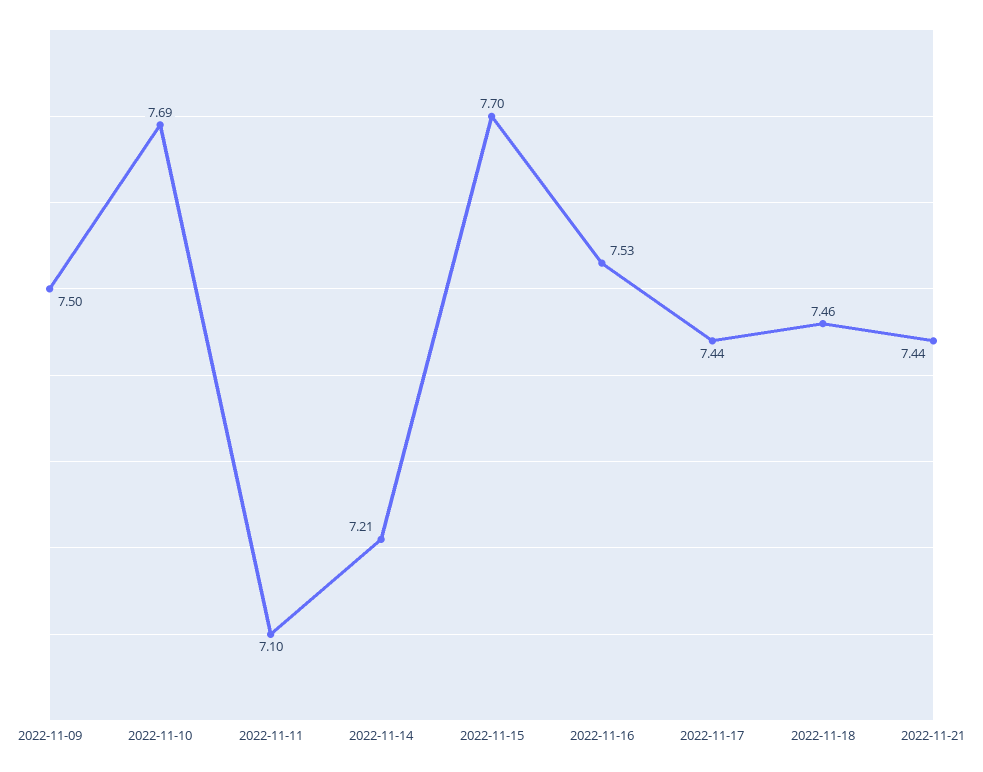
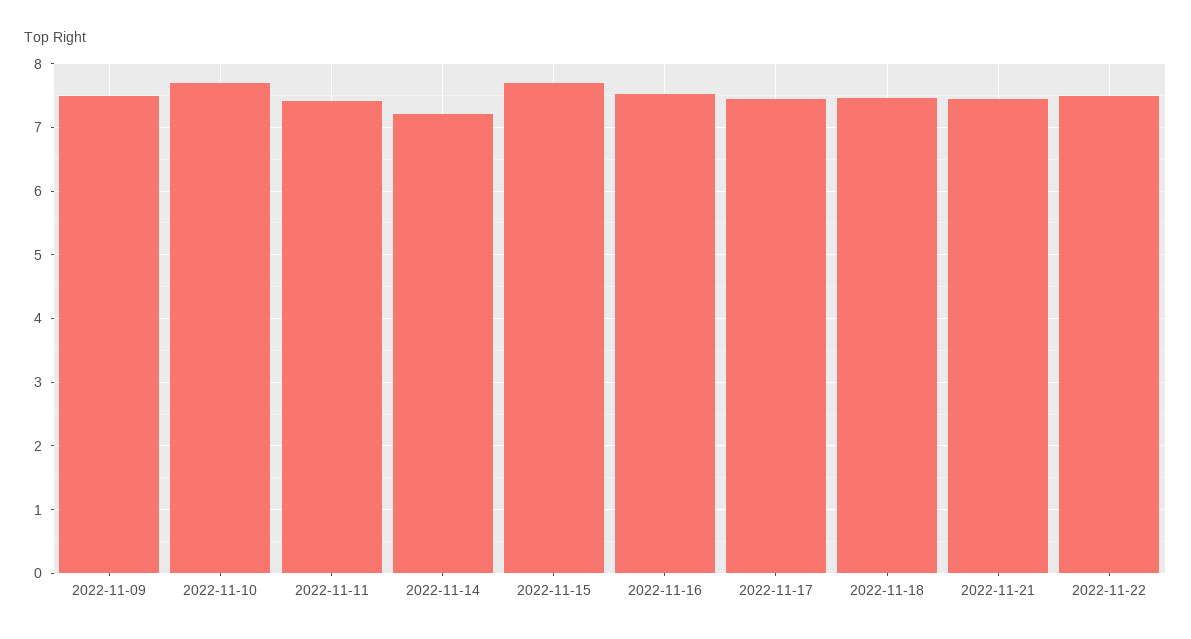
2022-11-11: 7.1 -> 7.4
2022-11-22: none -> 7.5

